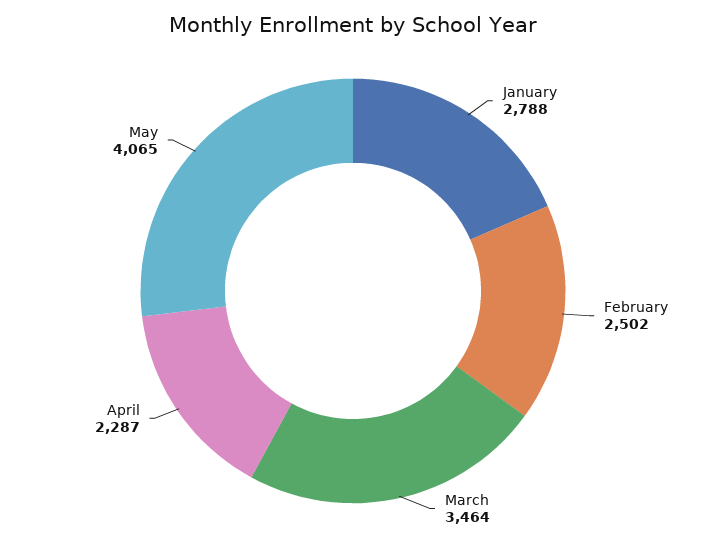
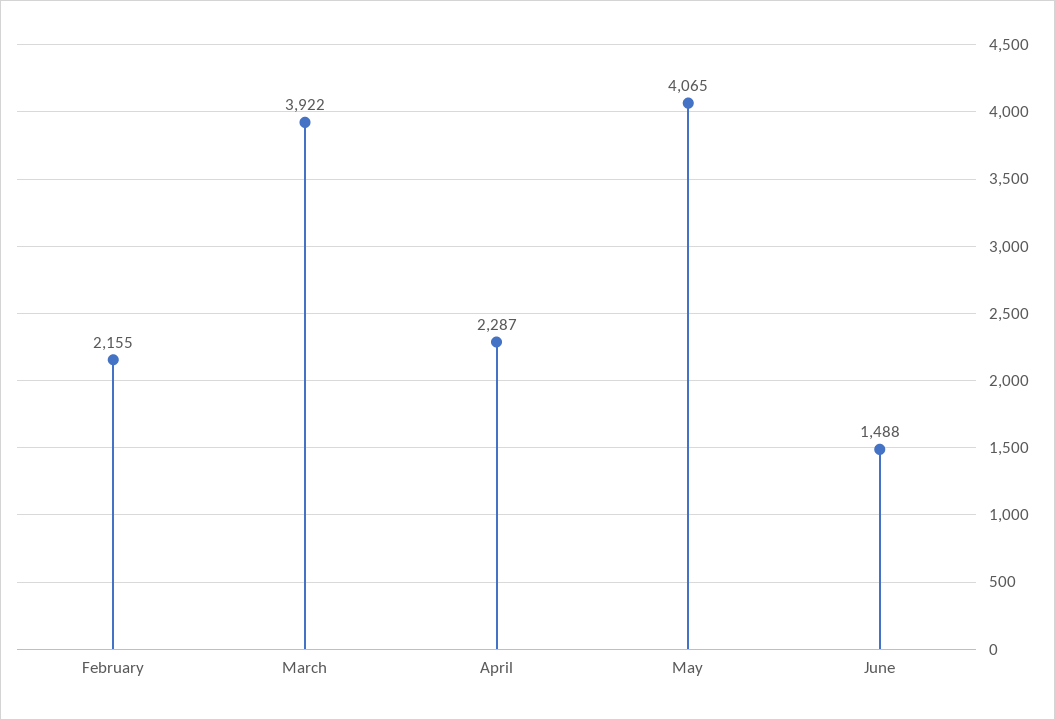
January: 2788 -> none
February: 2502 -> 2155
March: 3464 -> 3922
June: none -> 1488

